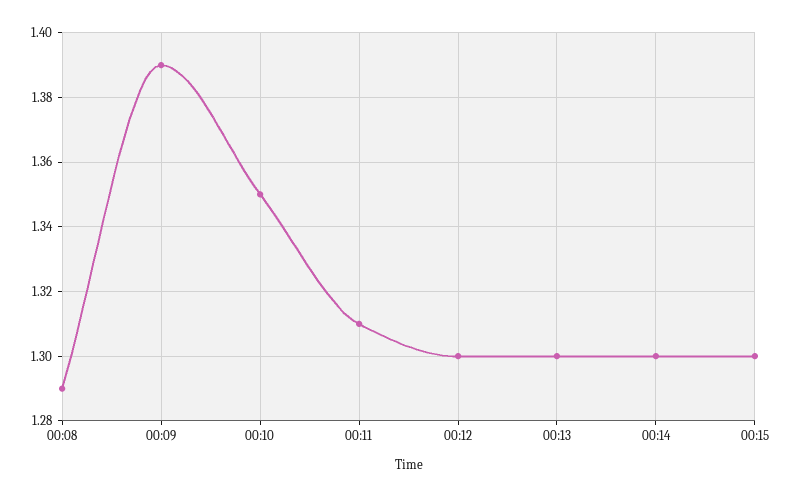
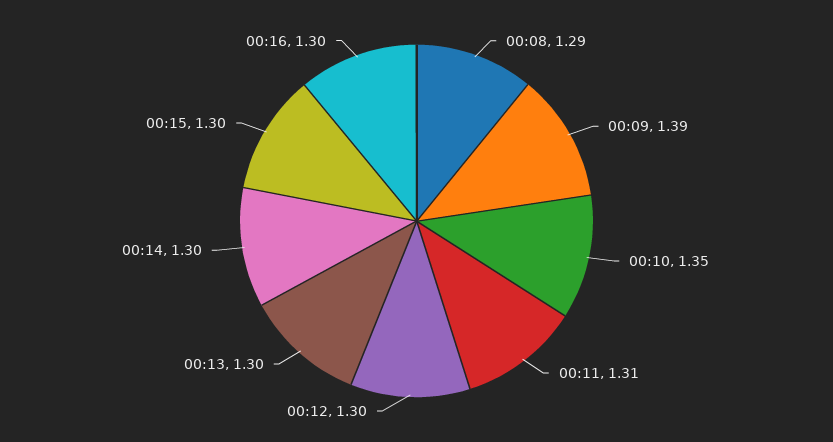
00:16: none -> 1.3

